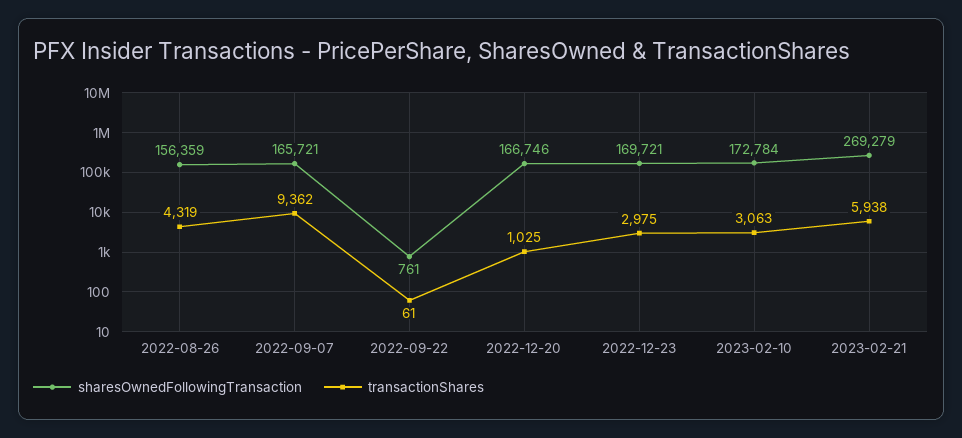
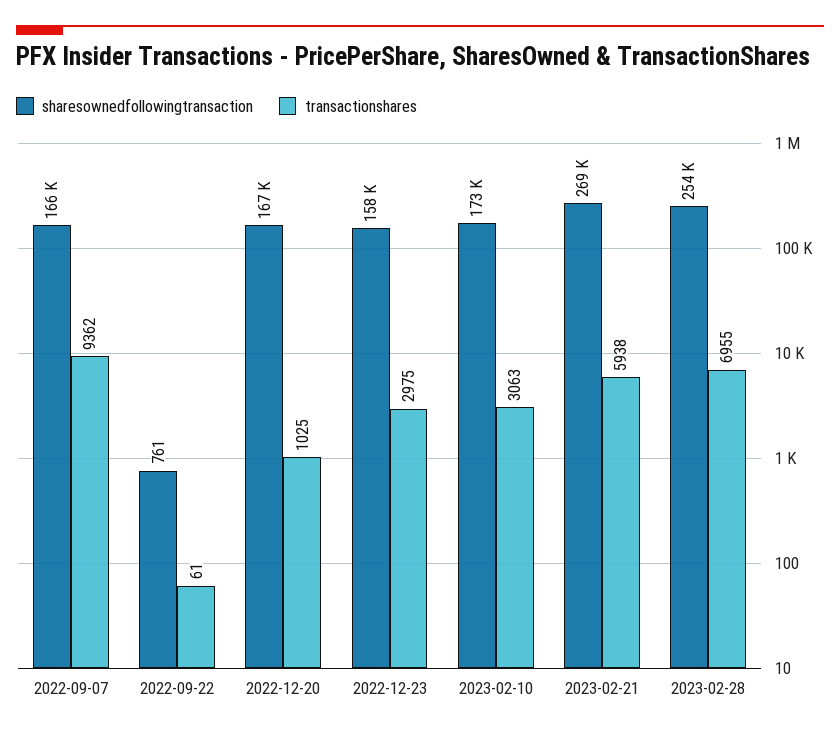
sharesOwnedFollowingTransaction, 2022-08-26: 156359 -> none
transactionShares, 2022-08-26: 4319 -> none
sharesOwnedFollowingTransaction, 2022-12-23: 169721 -> 158000
sharesOwnedFollowingTransaction, 2023-02-28: none -> 254000
transactionShares, 2023-02-28: none -> 6955

